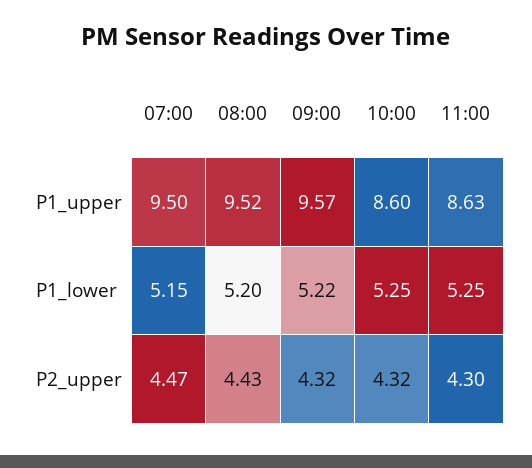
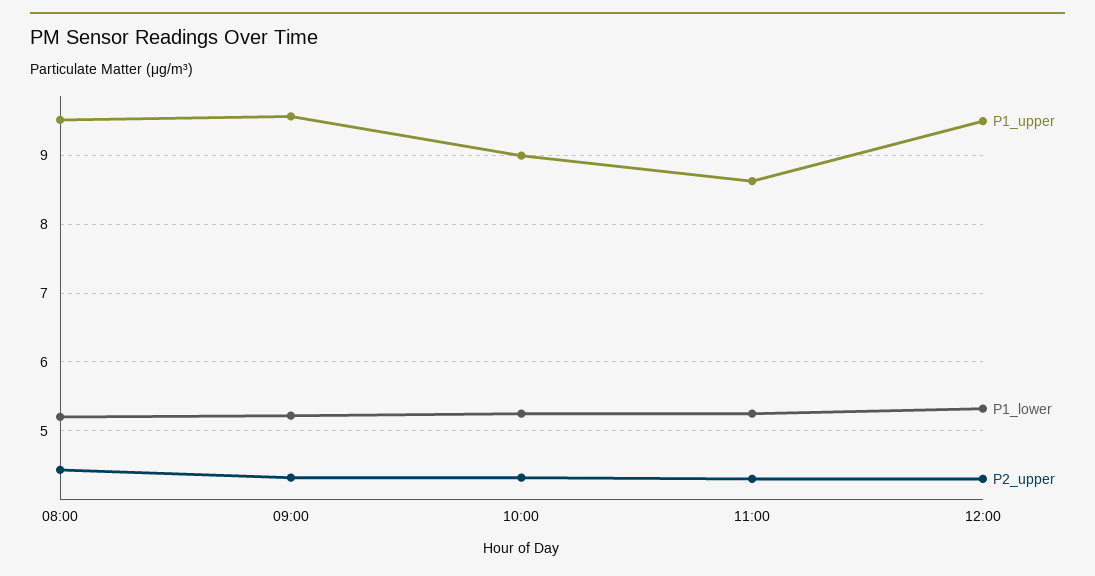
P1_upper, 07:00: 9.5 -> none
P1_upper, 10:00: 8.6 -> 9
P1_lower, 07:00: 5.15 -> none
P2_upper, 07:00: 4.47 -> none
P1_upper, 12:00: none -> 9.5
P1_lower, 12:00: none -> 5.3
P2_upper, 12:00: none -> 4.3

